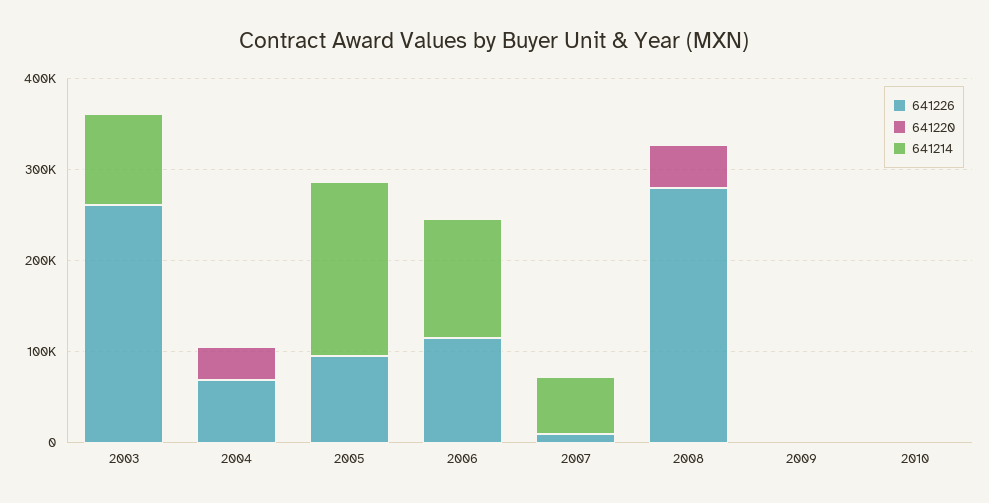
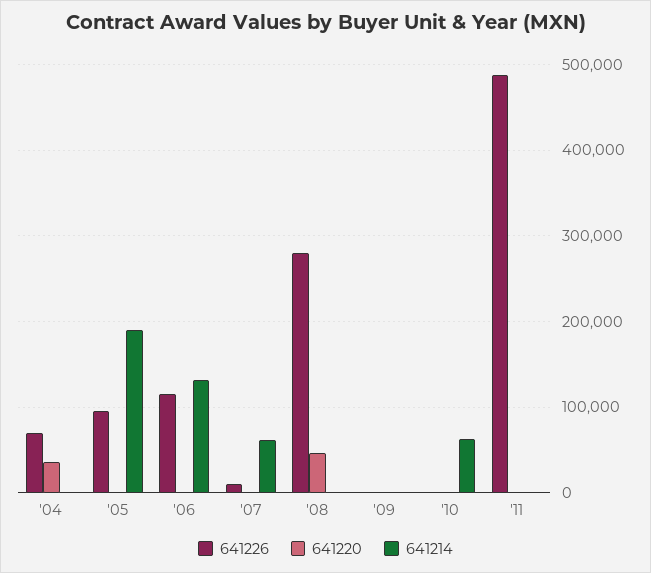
641226, 2003: 260000 -> none
641220, 2003: 0 -> none
641214, 2003: 100000 -> none
641214, 2010: 0 -> 60000
641226, '11: none -> 490000
641220, '11: none -> 0
641214, '11: none -> 0

